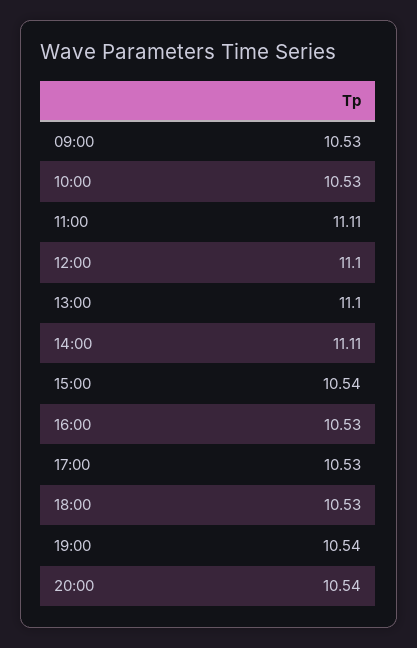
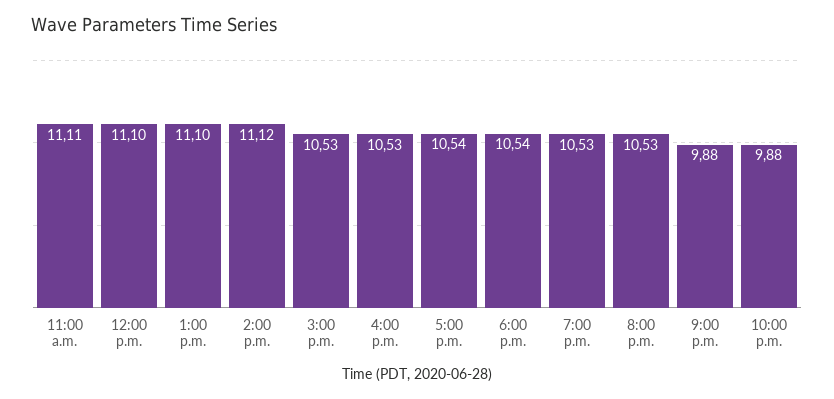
09:00: 10.53 -> none
10:00: 10.53 -> none
14:00: 11.11 -> 11.12
15:00: 10.54 -> 10.53
17:00: 10.53 -> 10.54
18:00: 10.53 -> 10.54
19:00: 10.54 -> 10.53
20:00: 10.54 -> 10.53
9:00 p.m.: none -> 9.88
10:00 p.m.: none -> 9.88

